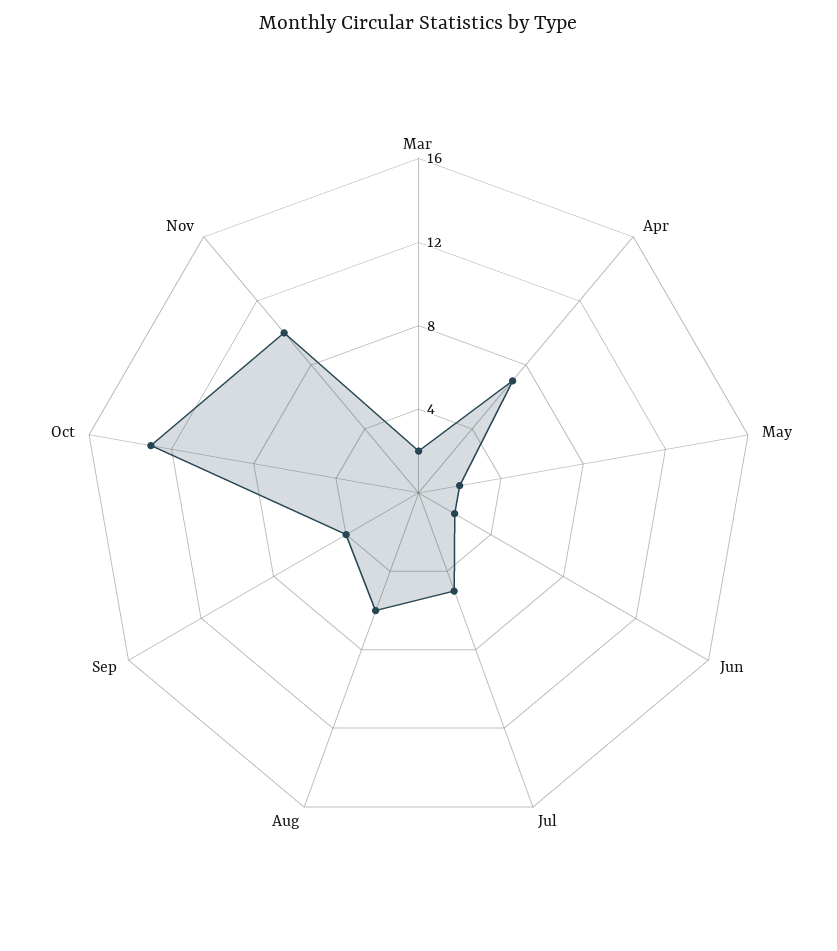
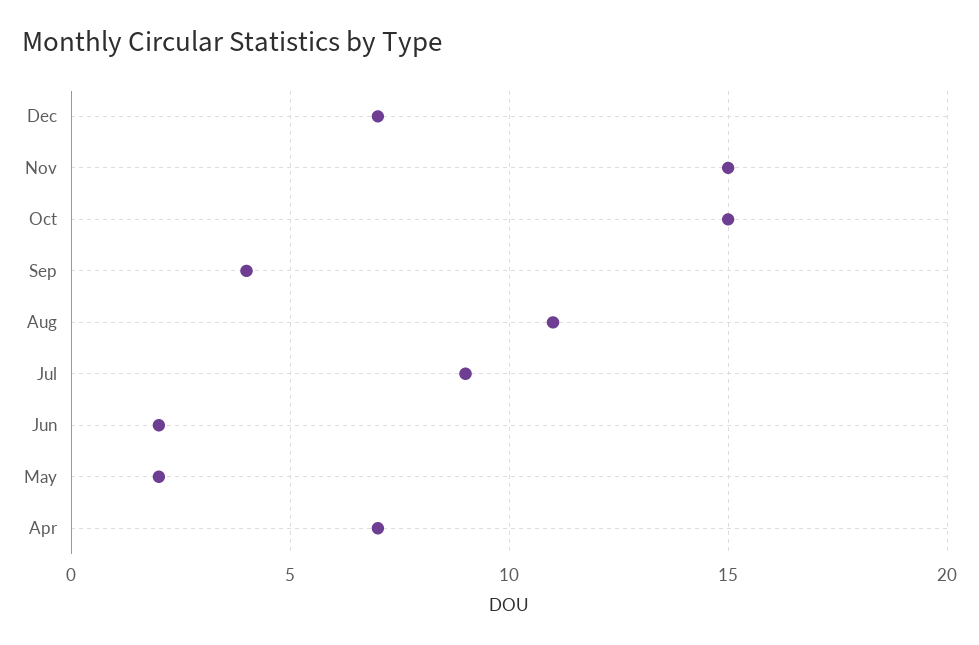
Mar: 2 -> none
Jul: 5 -> 9
Aug: 6 -> 11
Oct: 13 -> 15
Nov: 10 -> 15
Dec: none -> 7

